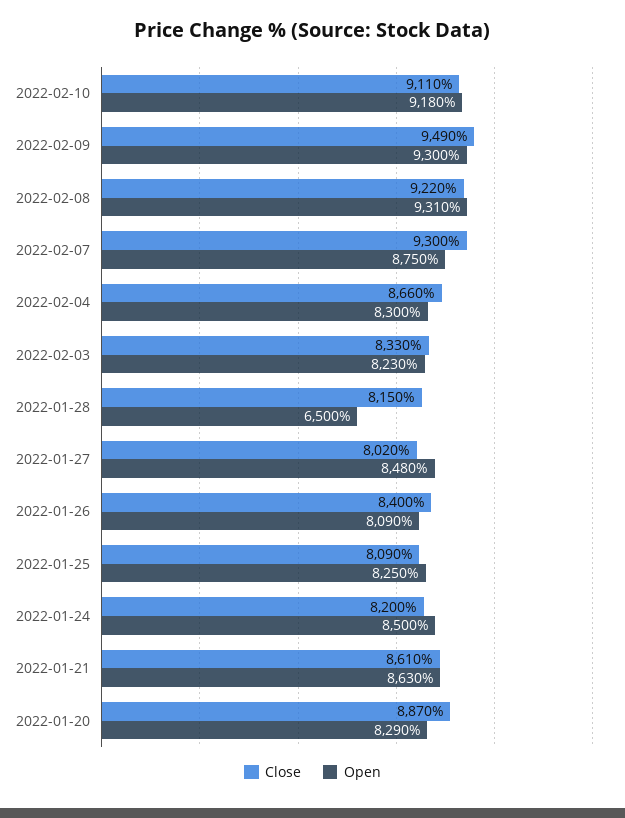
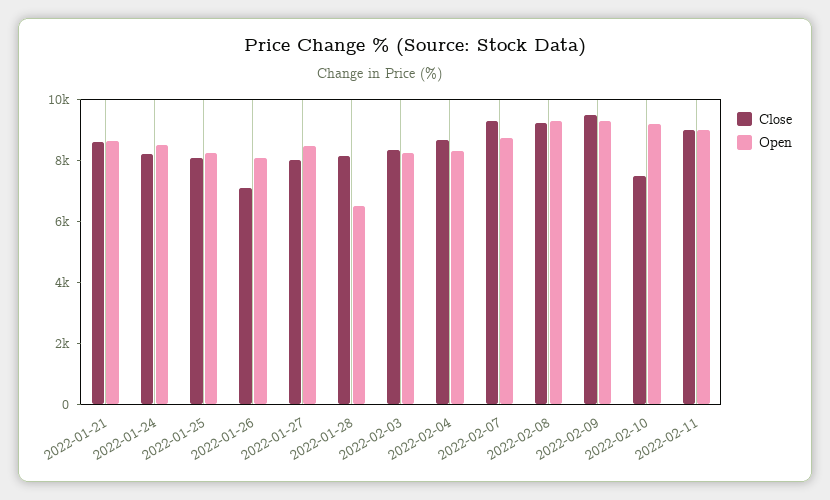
Close, 2022-02-10: 9110 -> 7500
Close, 2022-01-26: 8400 -> 7000
Close, 2022-01-20: 8870 -> none
Open, 2022-01-20: 8290 -> none
Close, 2022-02-11: none -> 9000
Open, 2022-02-11: none -> 9000

